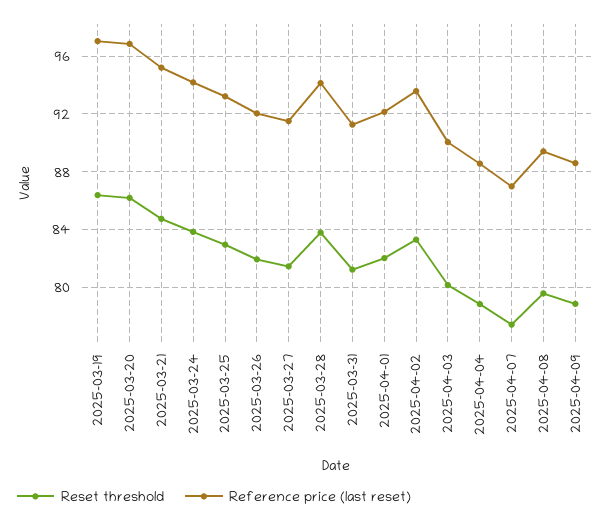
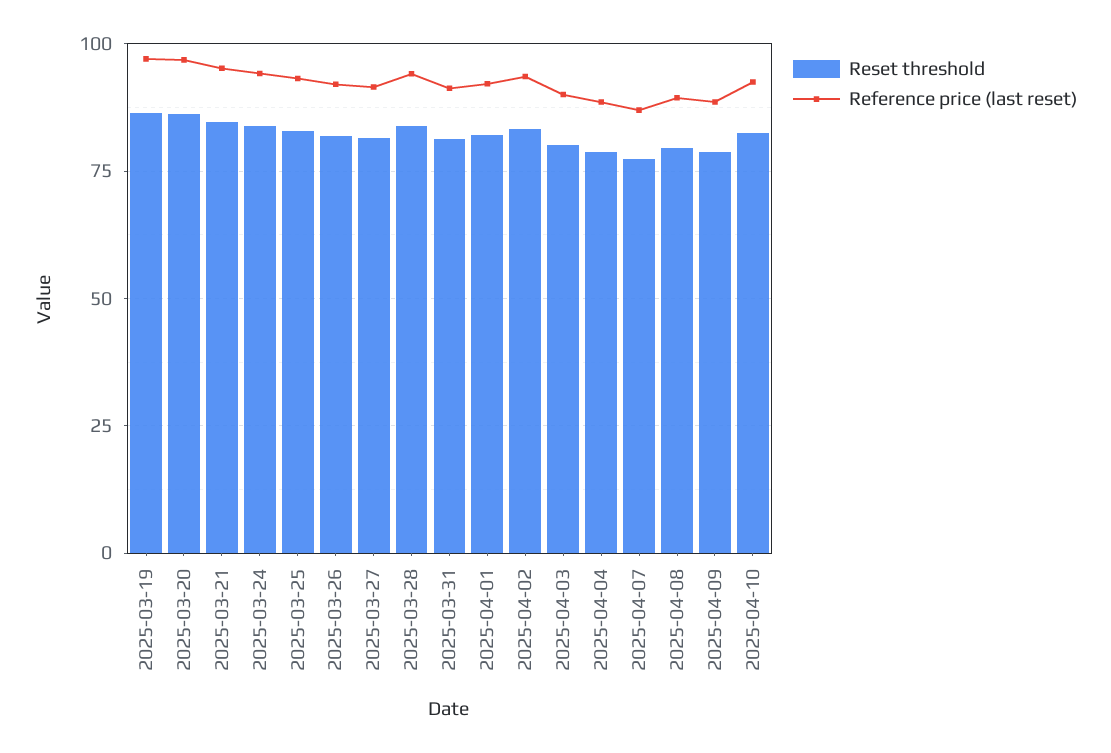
Reset threshold, 2025-04-10: none -> 82.5
Reference price (last reset), 2025-04-10: none -> 92.5

